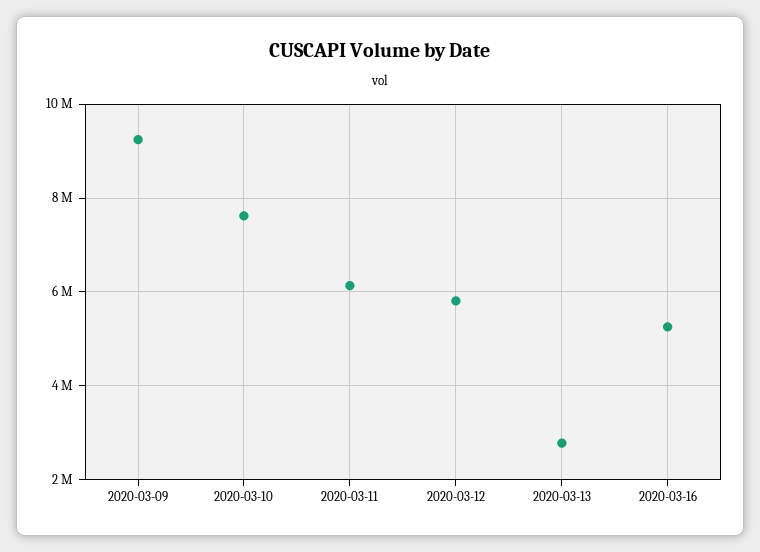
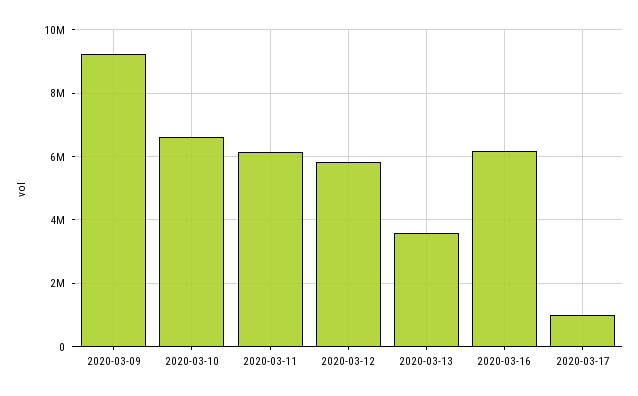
2020-03-10: 7600000 -> 6600000
2020-03-13: 2800000 -> 3600000
2020-03-16: 5200000 -> 6200000
2020-03-17: none -> 1000000

